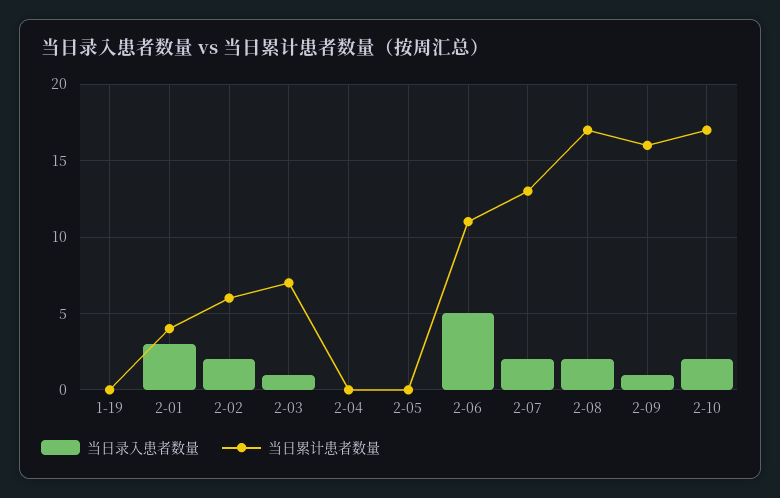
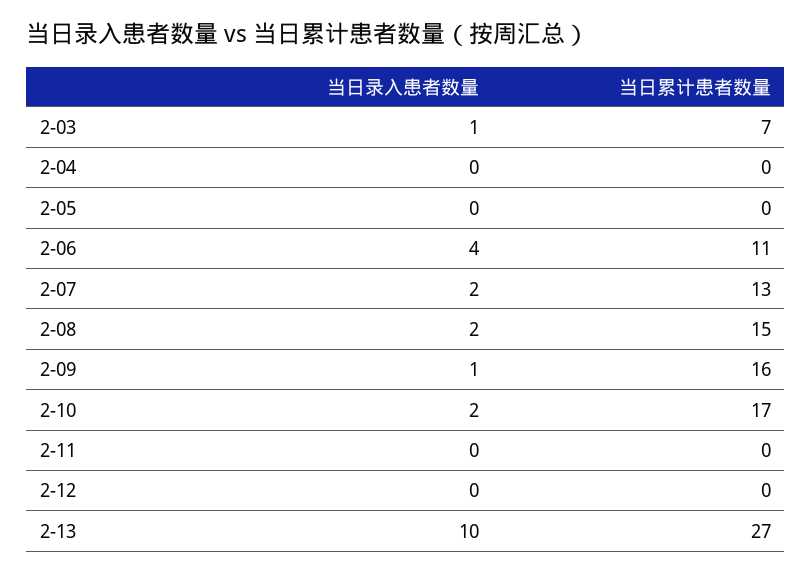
当日录入患者数量, 1-19: 0 -> none
当日累计患者数量, 1-19: 0 -> none
当日录入患者数量, 2-01: 3 -> none
当日累计患者数量, 2-01: 4 -> none
当日录入患者数量, 2-02: 2 -> none
当日累计患者数量, 2-02: 6 -> none
当日录入患者数量, 2-06: 5 -> 4
当日累计患者数量, 2-08: 17 -> 15
当日录入患者数量, 2-11: none -> 0
当日累计患者数量, 2-11: none -> 0
当日录入患者数量, 2-12: none -> 0
当日累计患者数量, 2-12: none -> 0
当日录入患者数量, 2-13: none -> 10
当日累计患者数量, 2-13: none -> 27

